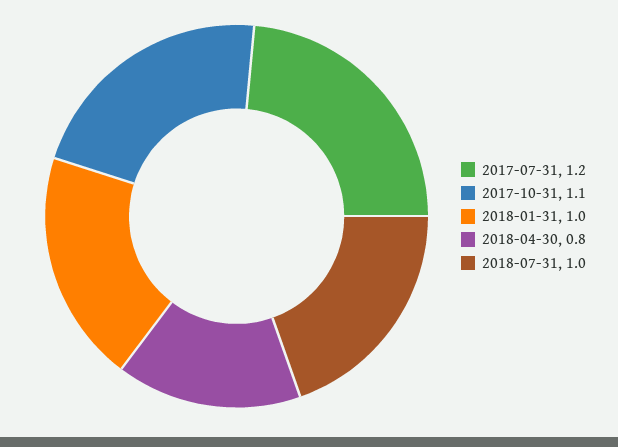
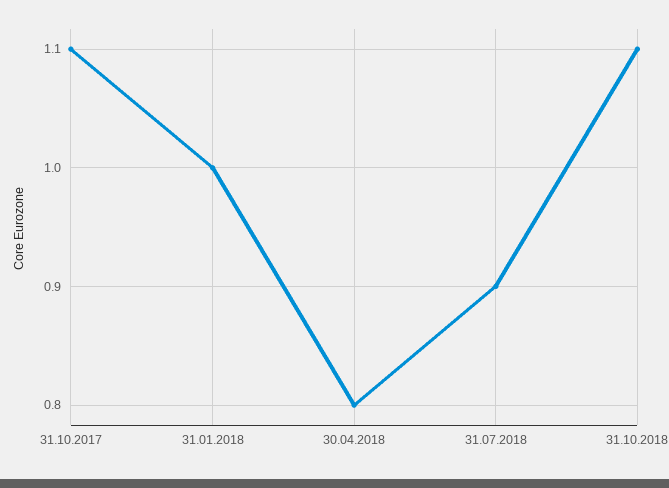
2017-07-31: 1.2 -> none
2018-07-31: 1 -> 0.9
31.10.2018: none -> 1.1

